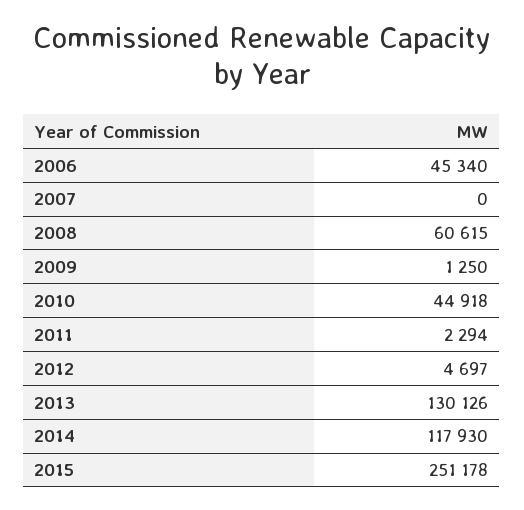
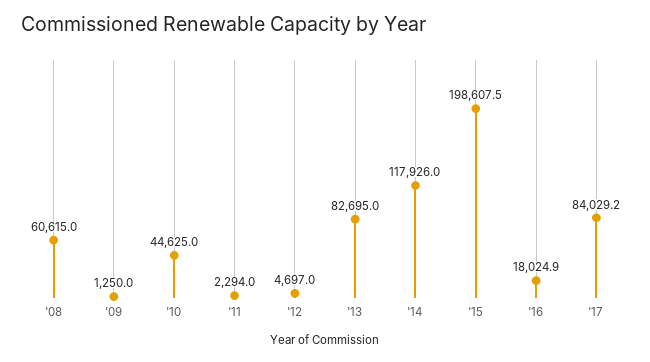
2006: 45340 -> none
2007: 0 -> none
2010: 44918 -> 44625
2013: 130126 -> 82695
2014: 117930 -> 117926
2015: 251178 -> 198607.5
'16: none -> 18024.9
'17: none -> 84029.2

